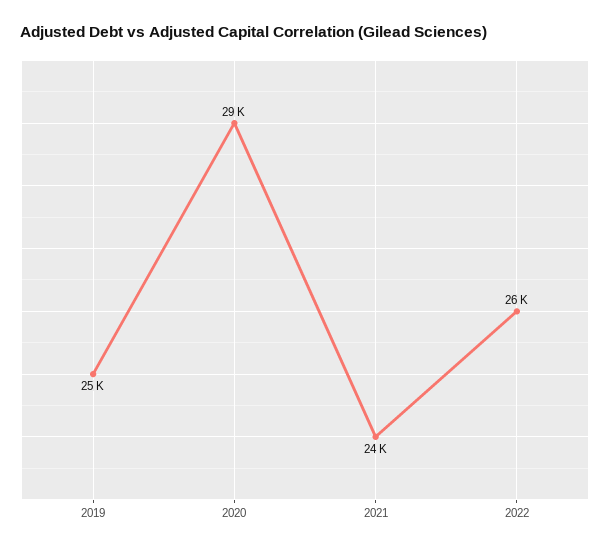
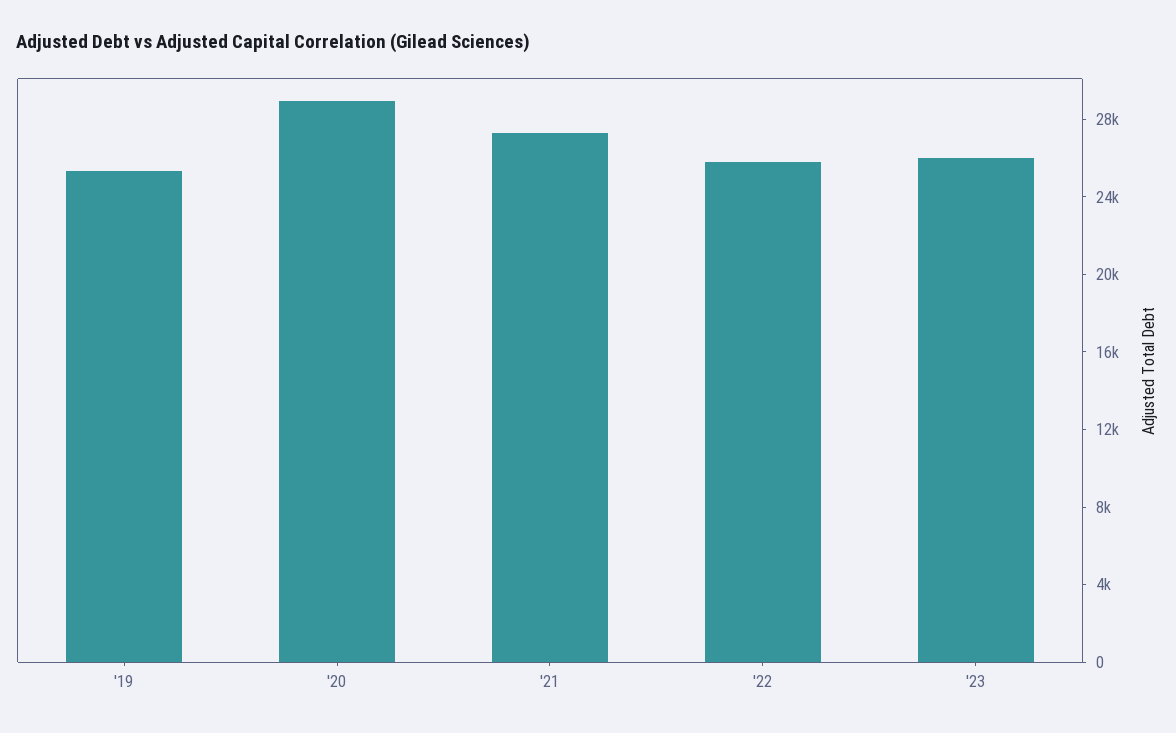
2021: 24000 -> 27000
'23: none -> 26000

